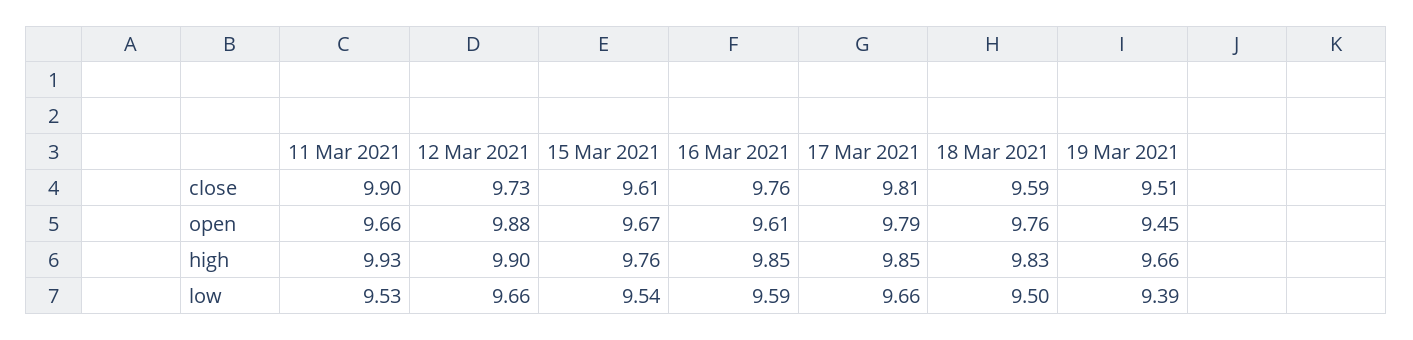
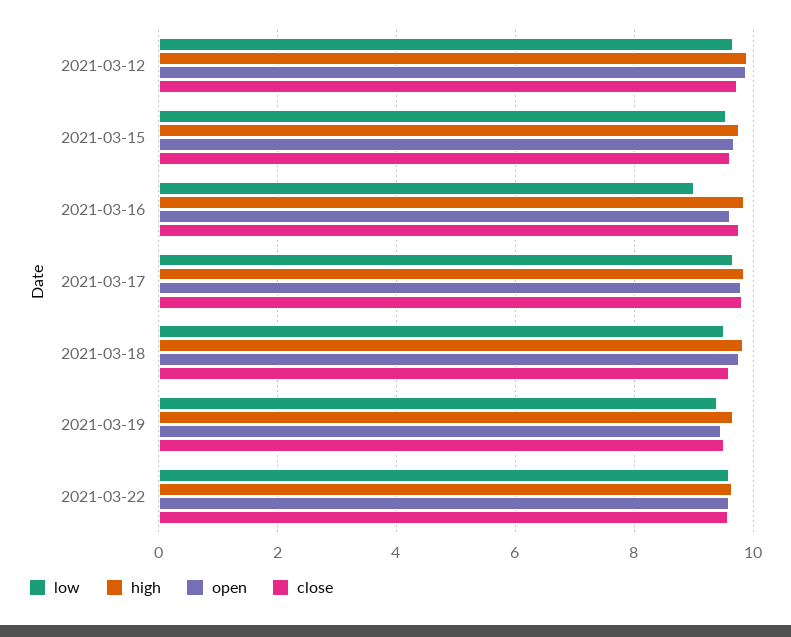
close, 11 Mar 2021: 9.9 -> none
open, 11 Mar 2021: 9.66 -> none
high, 11 Mar 2021: 9.93 -> none
low, 11 Mar 2021: 9.53 -> none
low, 16 Mar 2021: 9.59 -> 9
low, 2021-03-22: none -> 9.6
high, 2021-03-22: none -> 9.6
open, 2021-03-22: none -> 9.6
close, 2021-03-22: none -> 9.6

